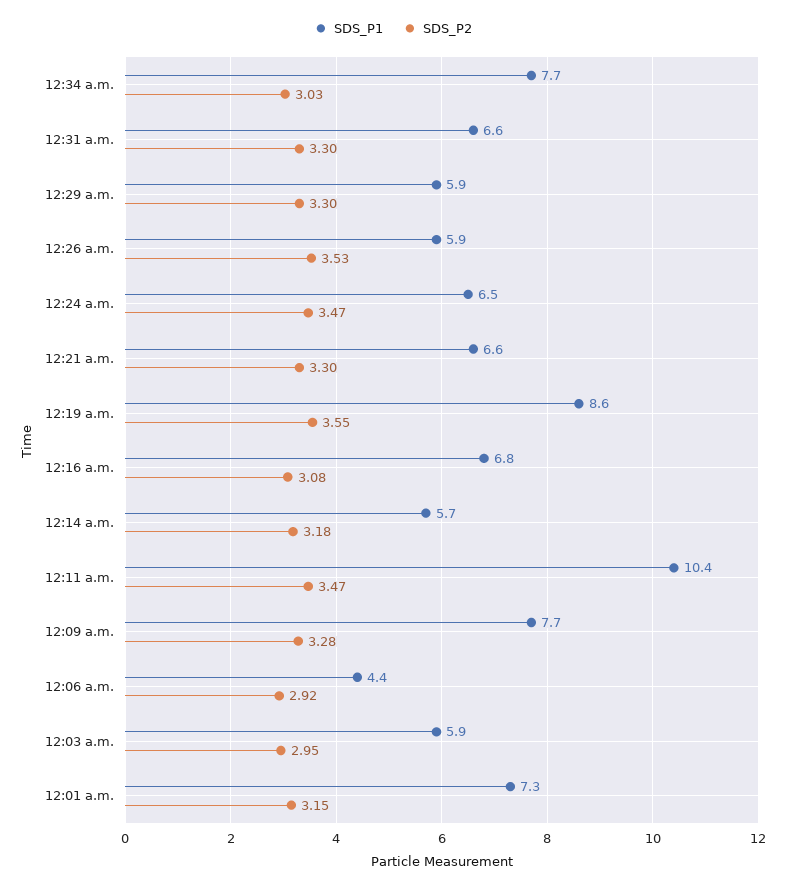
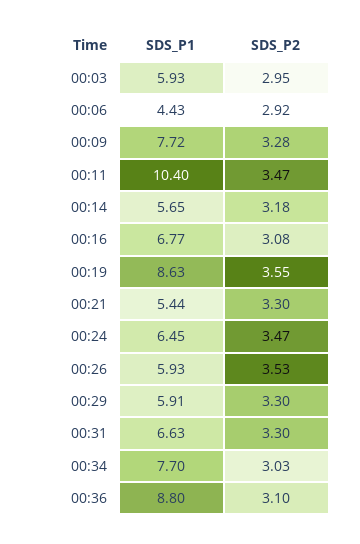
SDS_P1, 12:21 a.m.: 6.6 -> 5.44
SDS_P1, 12:01 a.m.: 7.3 -> none
SDS_P2, 12:01 a.m.: 3.15 -> none
SDS_P1, 00:36: none -> 8.8
SDS_P2, 00:36: none -> 3.1

